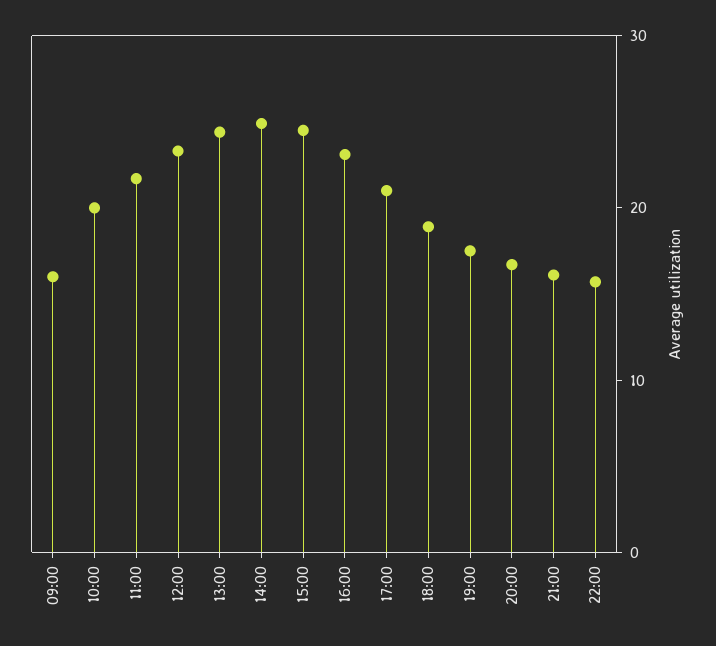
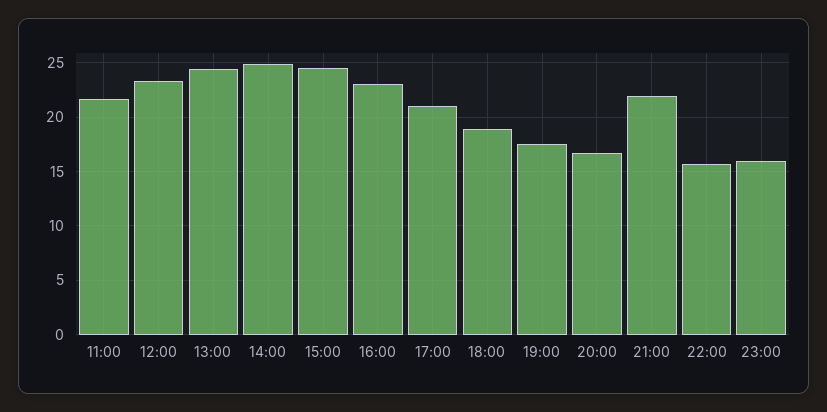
09:00: 16 -> none
10:00: 20 -> none
21:00: 16 -> 22
23:00: none -> 16

